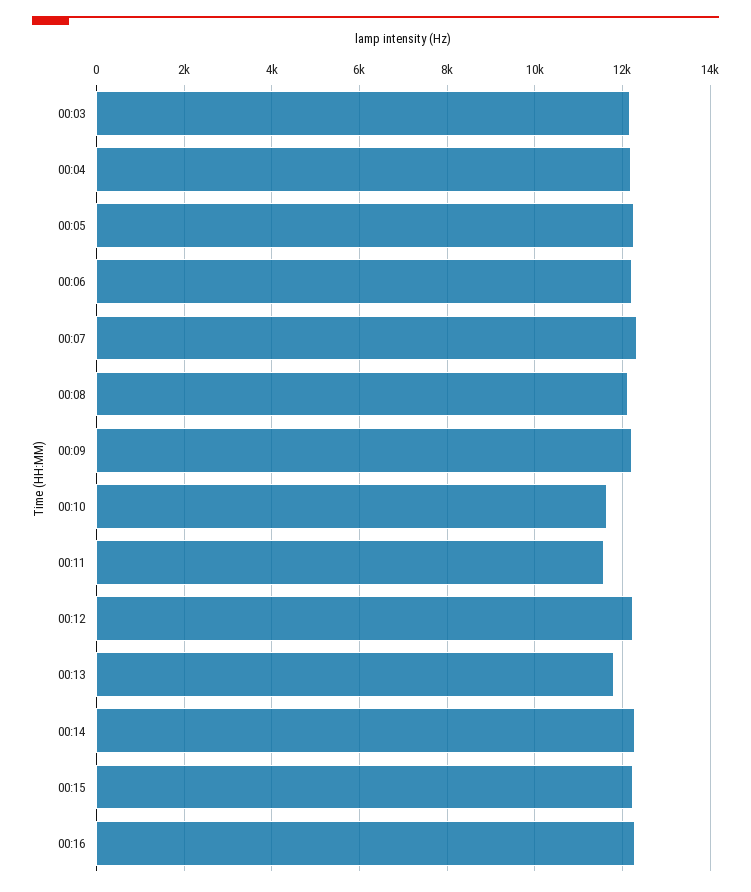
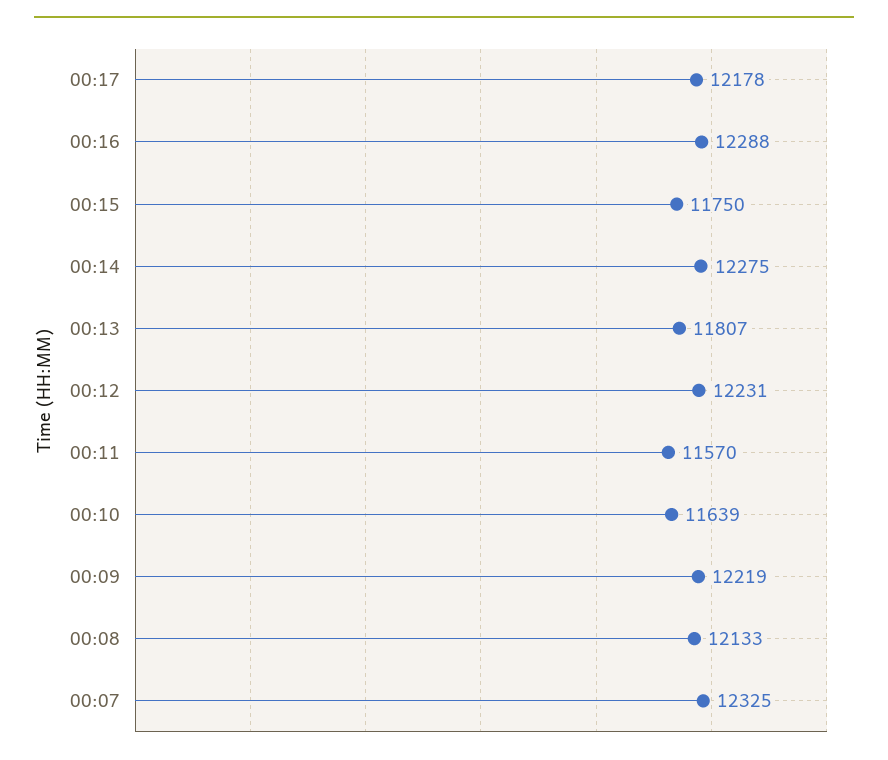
00:03: 12200 -> none
00:04: 12200 -> none
00:05: 12200 -> none
00:06: 12200 -> none
00:15: 12200 -> 11750
00:17: none -> 12178

